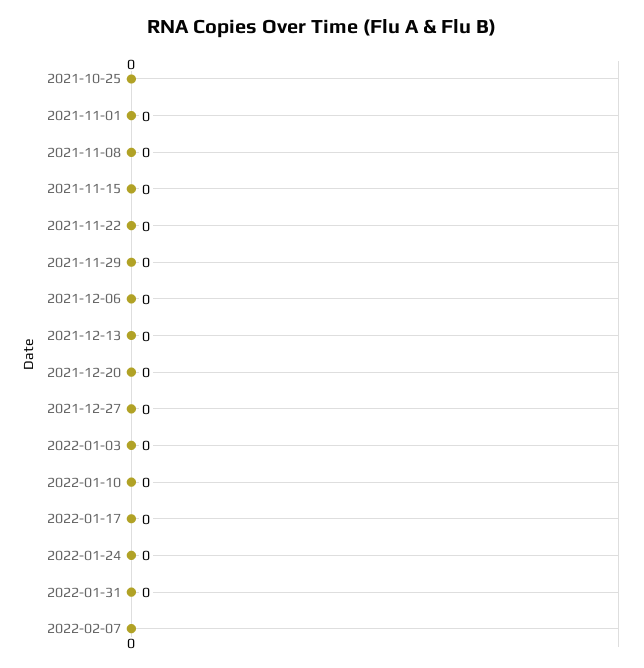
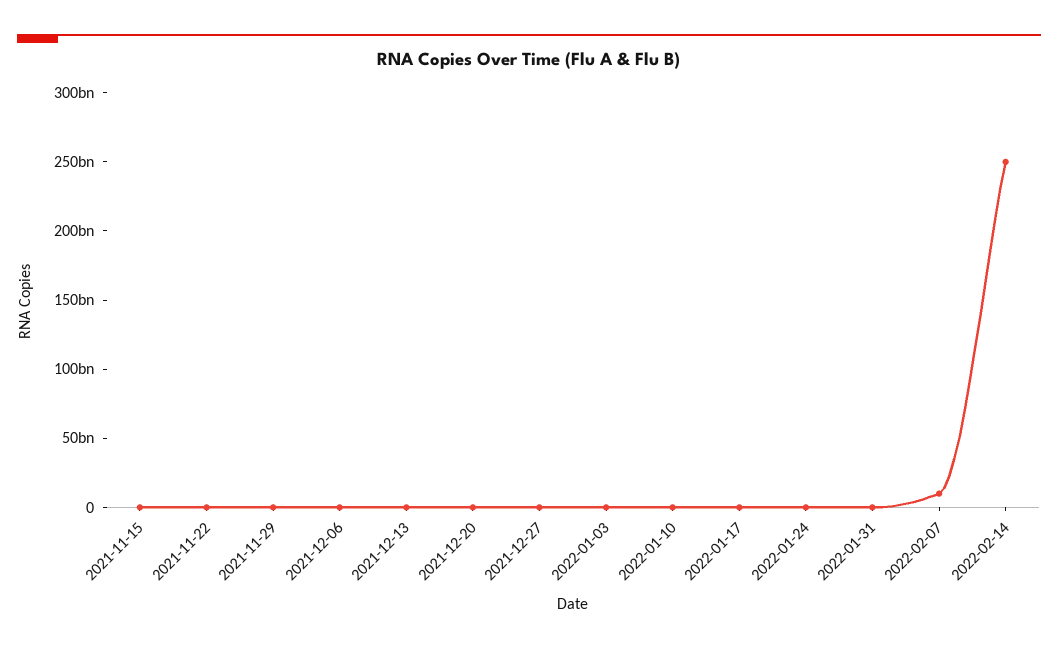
2021-10-25: 0 -> none
2021-11-01: 0 -> none
2021-11-08: 0 -> none
2022-02-07: 0 -> 10000000000
2022-02-14: none -> 250000000000

